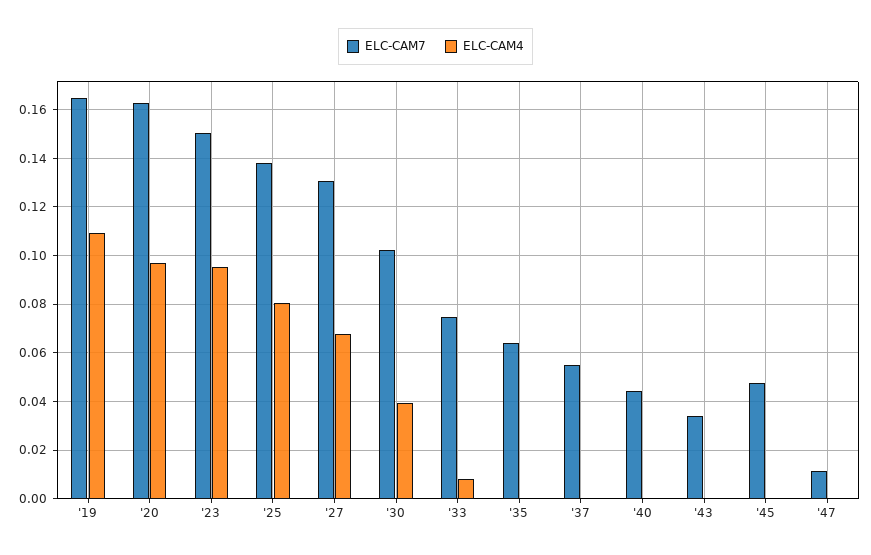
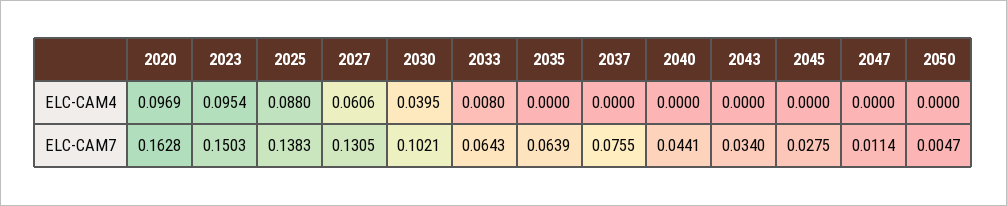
ELC-CAM7, '19: 0.165 -> none
ELC-CAM4, '19: 0.11 -> none
ELC-CAM4, '25: 0.08 -> 0.088
ELC-CAM4, '27: 0.0675 -> 0.0606
ELC-CAM7, '33: 0.075 -> 0.0643
ELC-CAM7, '37: 0.055 -> 0.0755
ELC-CAM7, '45: 0.0475 -> 0.0275
ELC-CAM4, 2050: none -> 0
ELC-CAM7, 2050: none -> 0.0047

